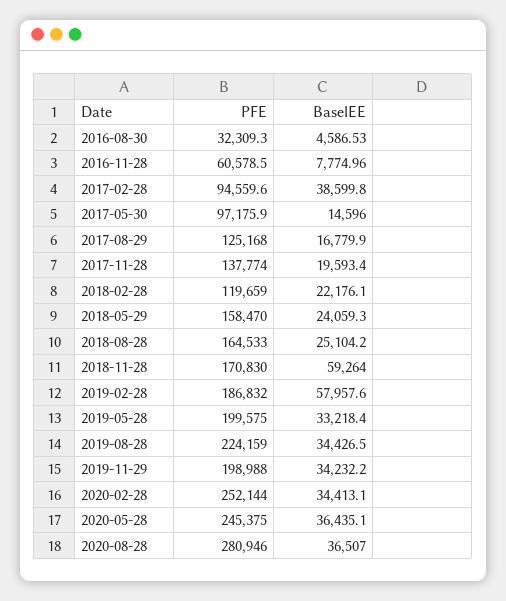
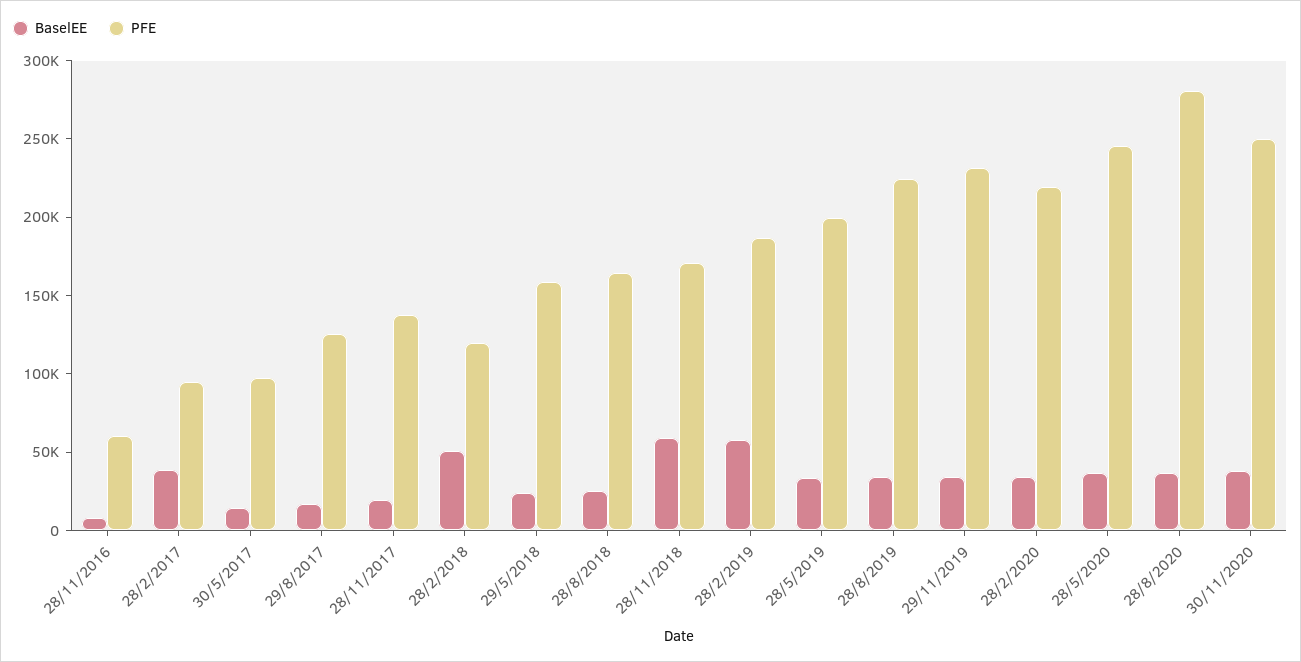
PFE, 2016-08-30: 32309.3 -> none
BaselEE, 2016-08-30: 4586.53 -> none
BaselEE, 2018-02-28: 22176.1 -> 50000
PFE, 2019-11-29: 198988 -> 230000
PFE, 2020-02-28: 252144 -> 220000
BaselEE, 30/11/2020: none -> 40000
PFE, 30/11/2020: none -> 250000

